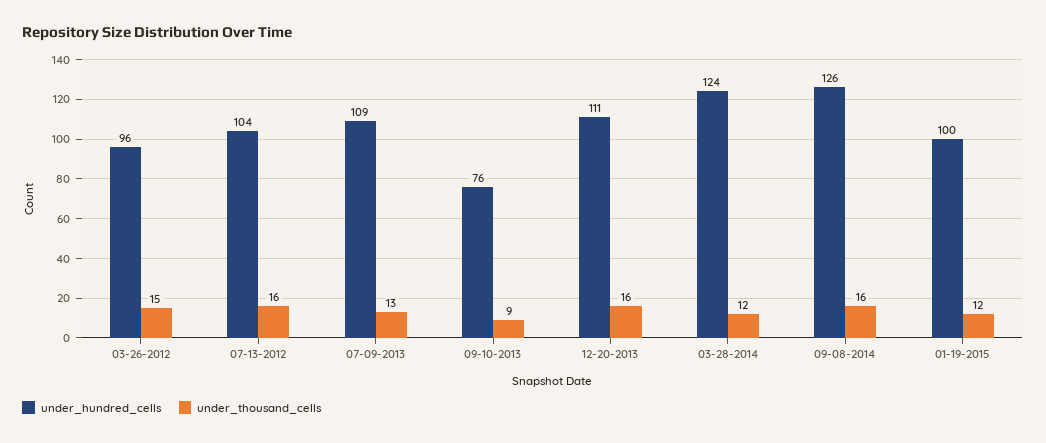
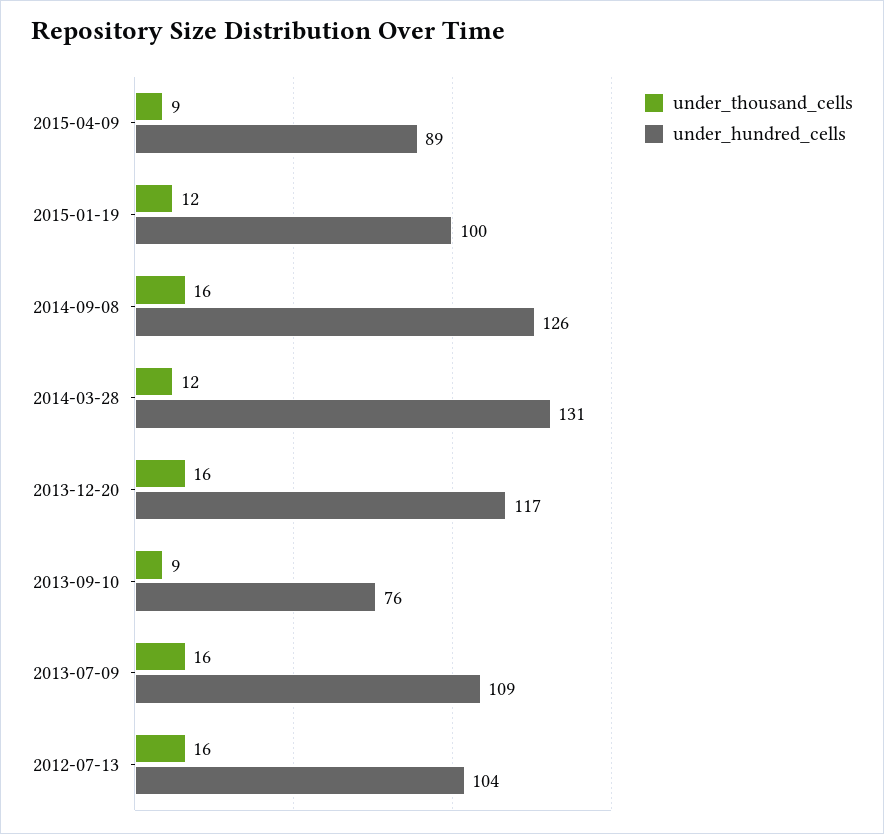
under_hundred_cells, 03-26-2012: 96 -> none
under_thousand_cells, 03-26-2012: 15 -> none
under_thousand_cells, 07-09-2013: 13 -> 16
under_hundred_cells, 12-20-2013: 111 -> 117
under_hundred_cells, 03-28-2014: 124 -> 131
under_thousand_cells, 2015-04-09: none -> 9
under_hundred_cells, 2015-04-09: none -> 89

